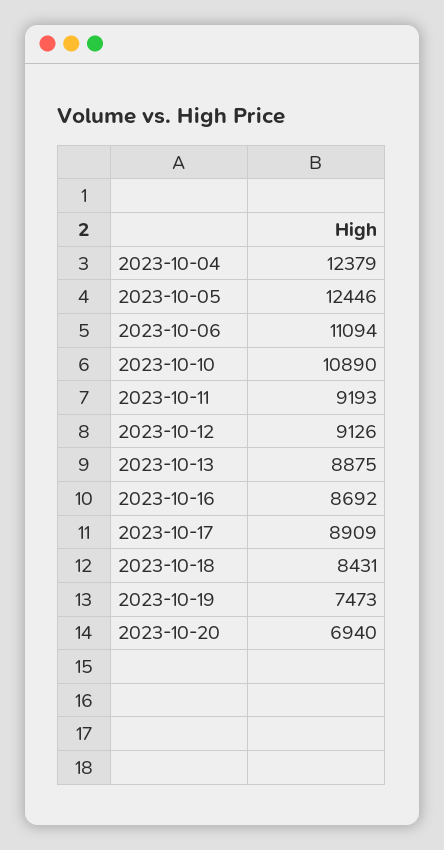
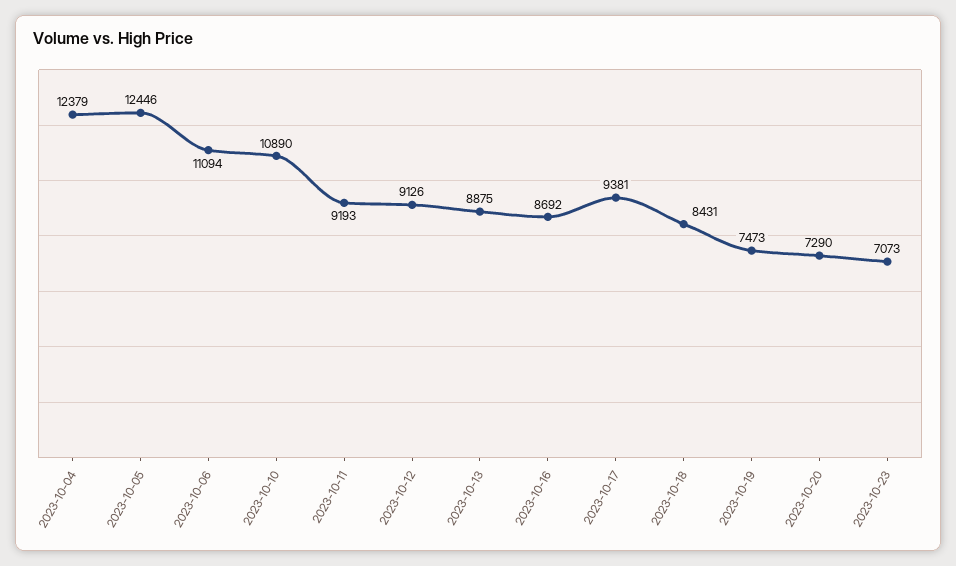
2023-10-17: 8909 -> 9381
2023-10-20: 6940 -> 7290
2023-10-23: none -> 7073

